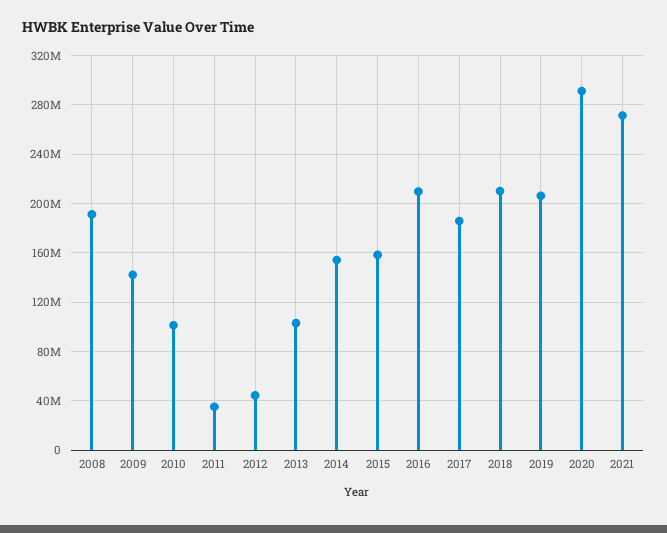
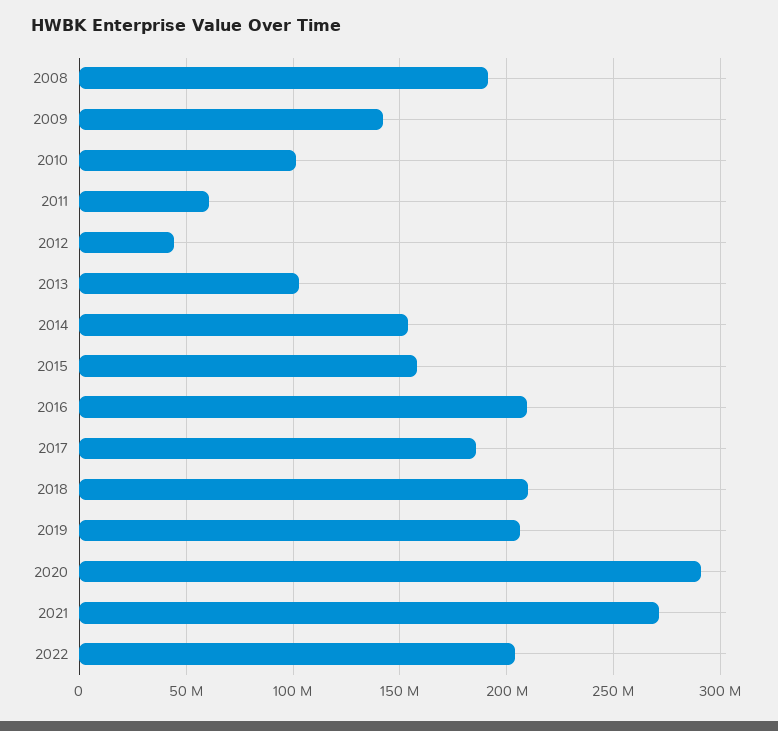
2011: 35000000 -> 60000000
2022: none -> 205000000

